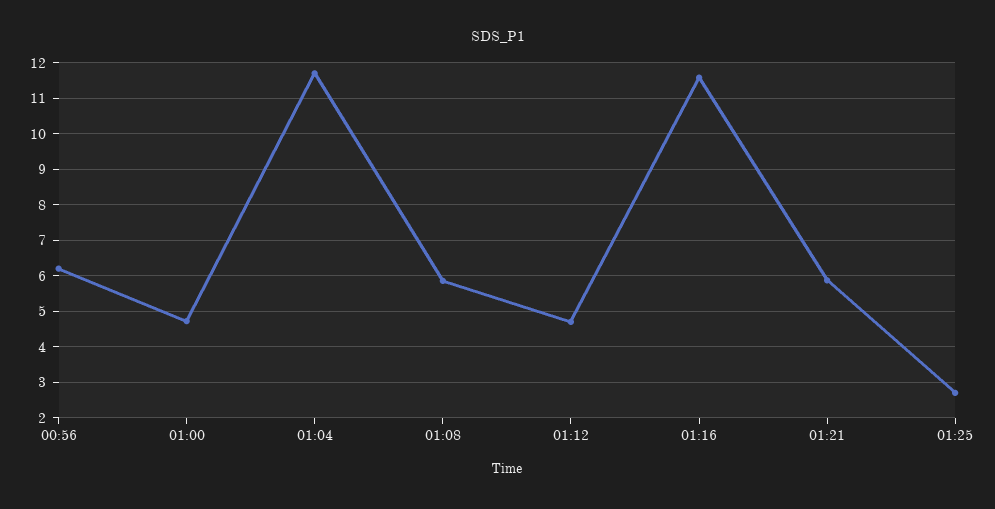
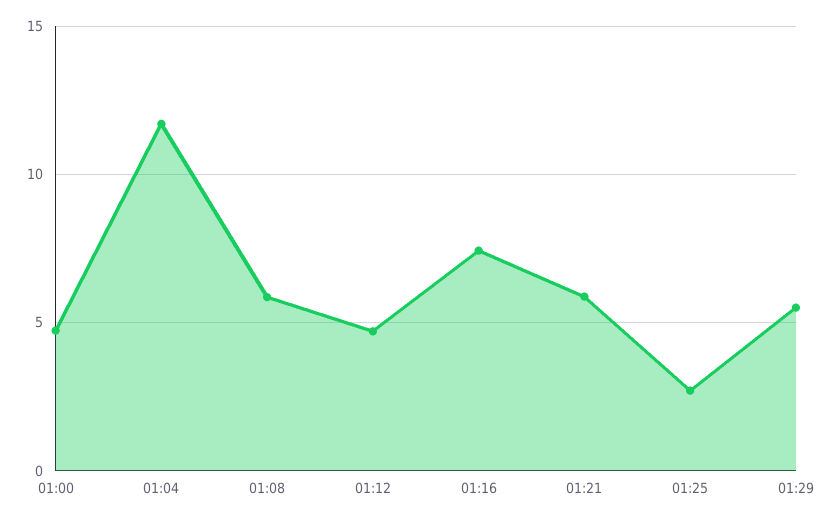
00:56: 6.2 -> none
01:16: 11.6 -> 7.5
01:29: none -> 5.5

